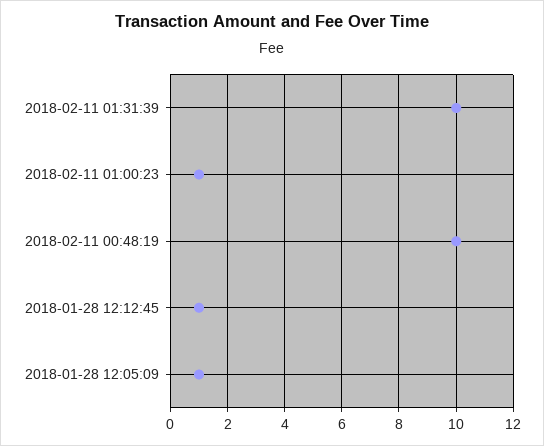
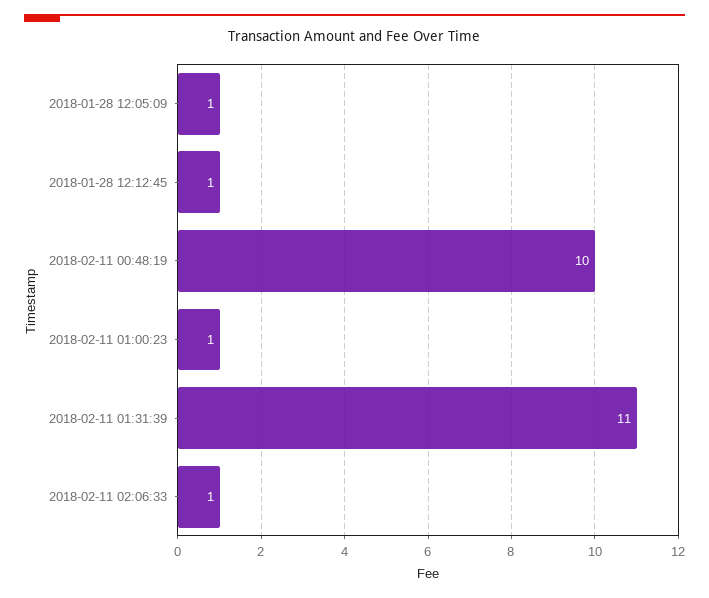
2018-02-11 01:31:39: 10 -> 11
2018-02-11 02:06:33: none -> 1

